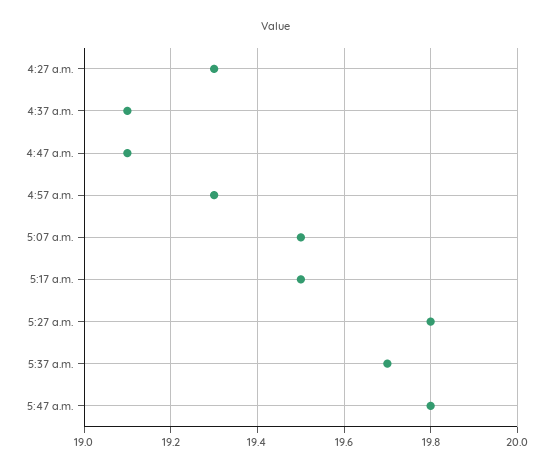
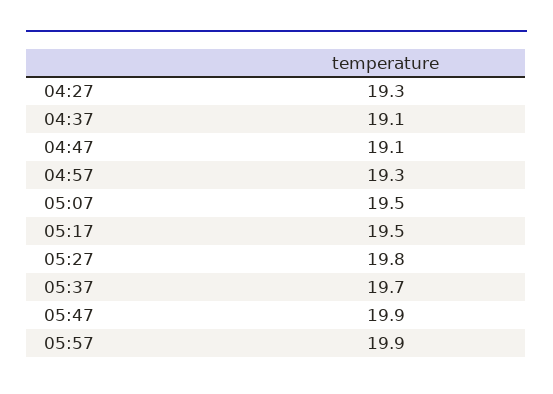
5:47 a.m.: 19.8 -> 19.9
05:57: none -> 19.9

